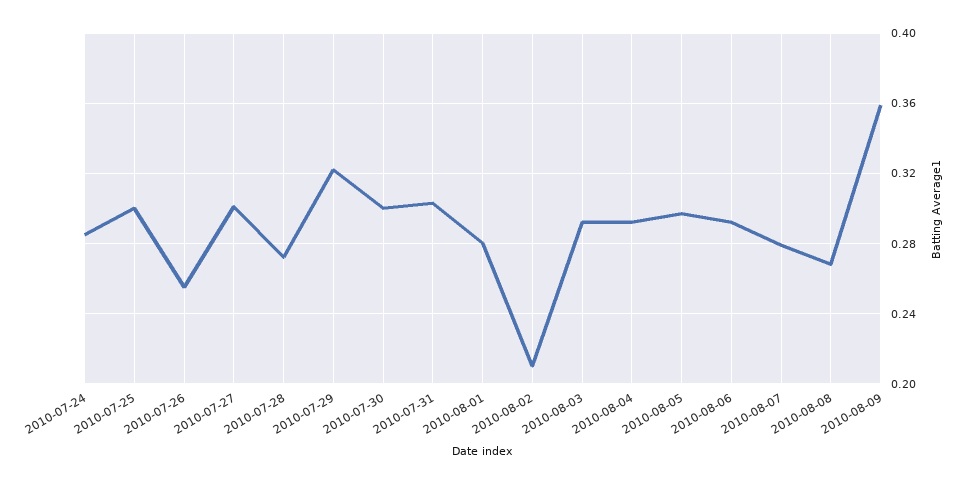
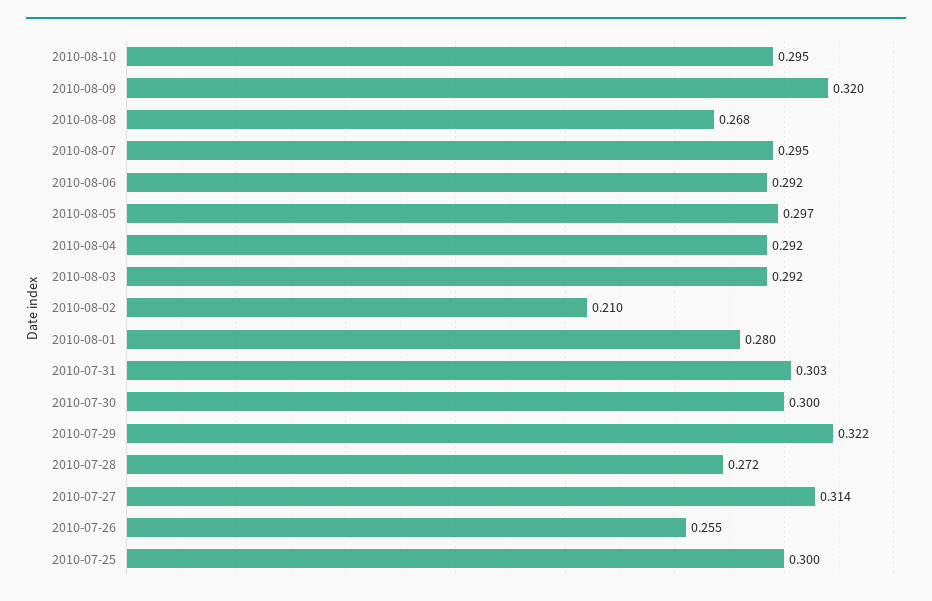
2010-07-24: 0.285 -> none
2010-07-27: 0.3 -> 0.314
2010-08-07: 0.28 -> 0.295
2010-08-09: 0.36 -> 0.32
2010-08-10: none -> 0.295

